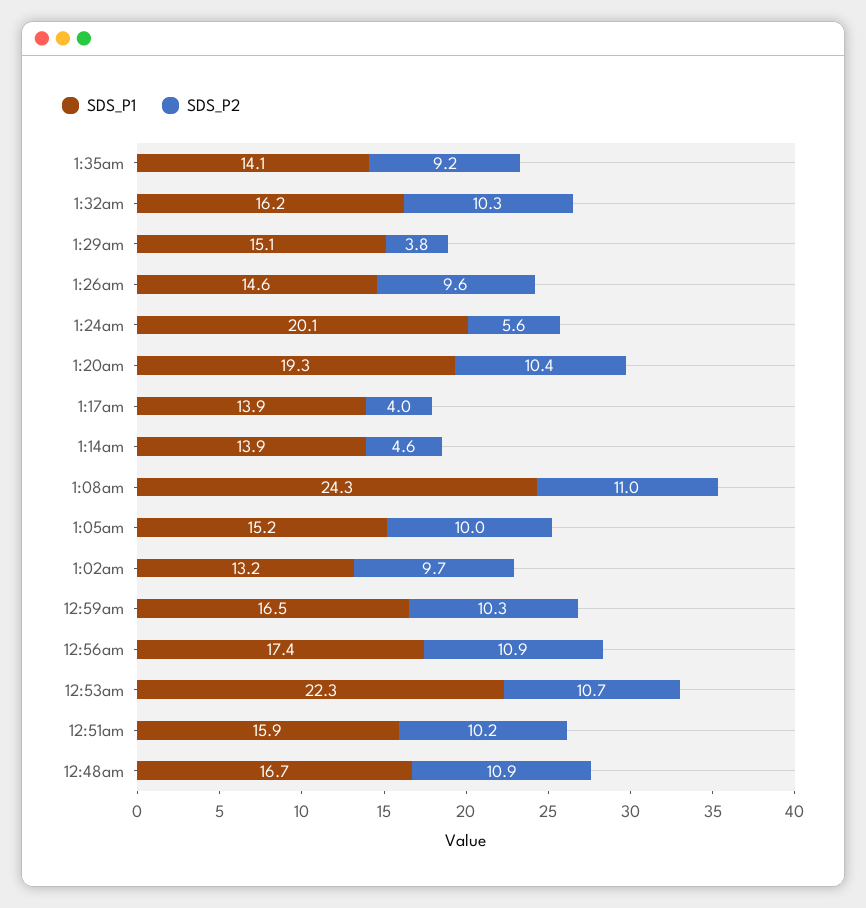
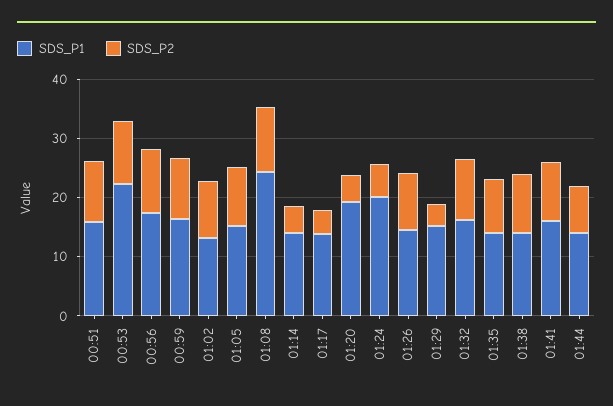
SDS_P2, 1:20am: 10.4 -> 4
SDS_P1, 12:48am: 16.7 -> none
SDS_P2, 12:48am: 10.9 -> none
SDS_P1, 01:38: none -> 14
SDS_P2, 01:38: none -> 10
SDS_P1, 01:41: none -> 16
SDS_P2, 01:41: none -> 10
SDS_P1, 01:44: none -> 14
SDS_P2, 01:44: none -> 8

